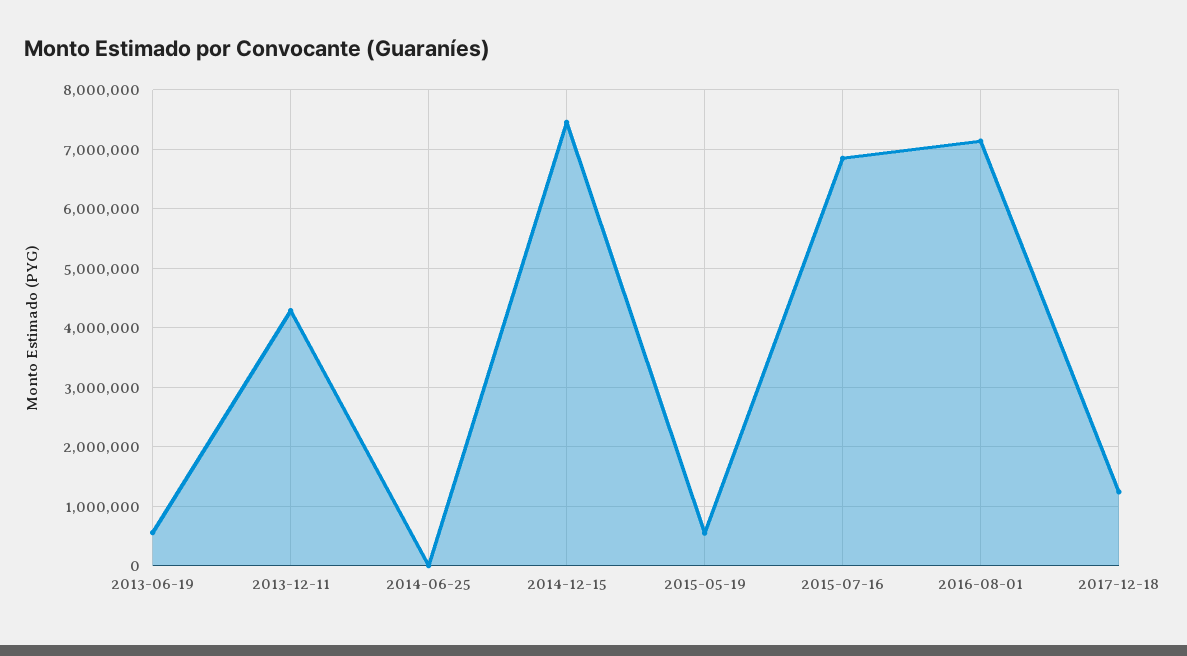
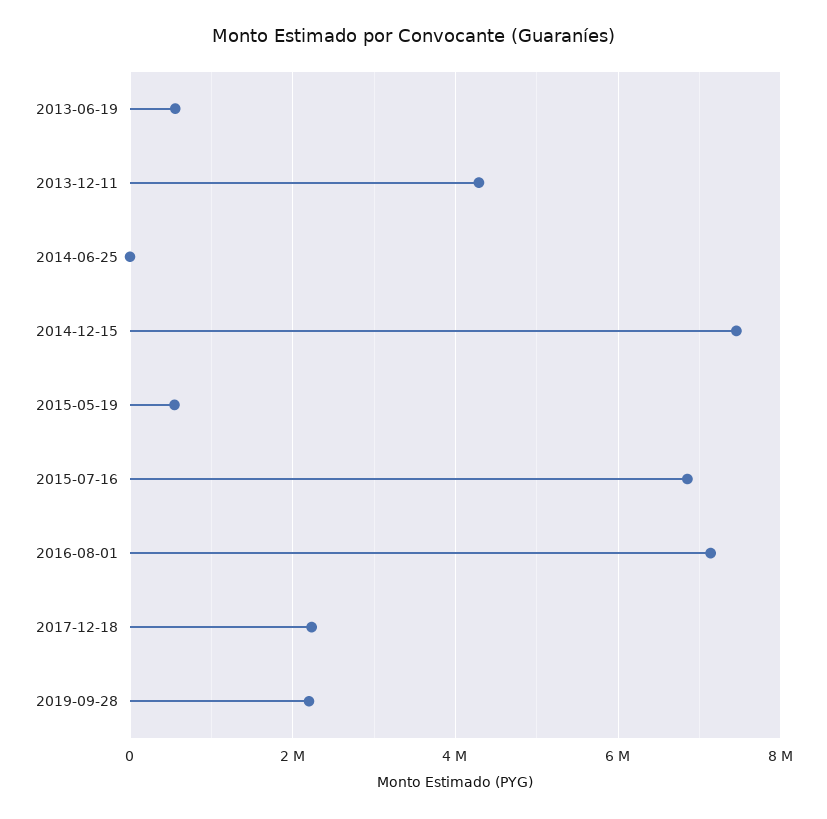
2017-12-18: 1200000 -> 2200000
2019-09-28: none -> 2200000

